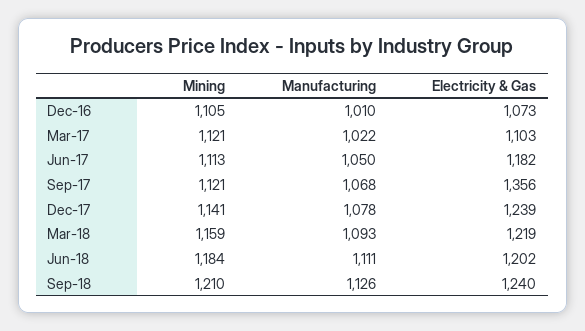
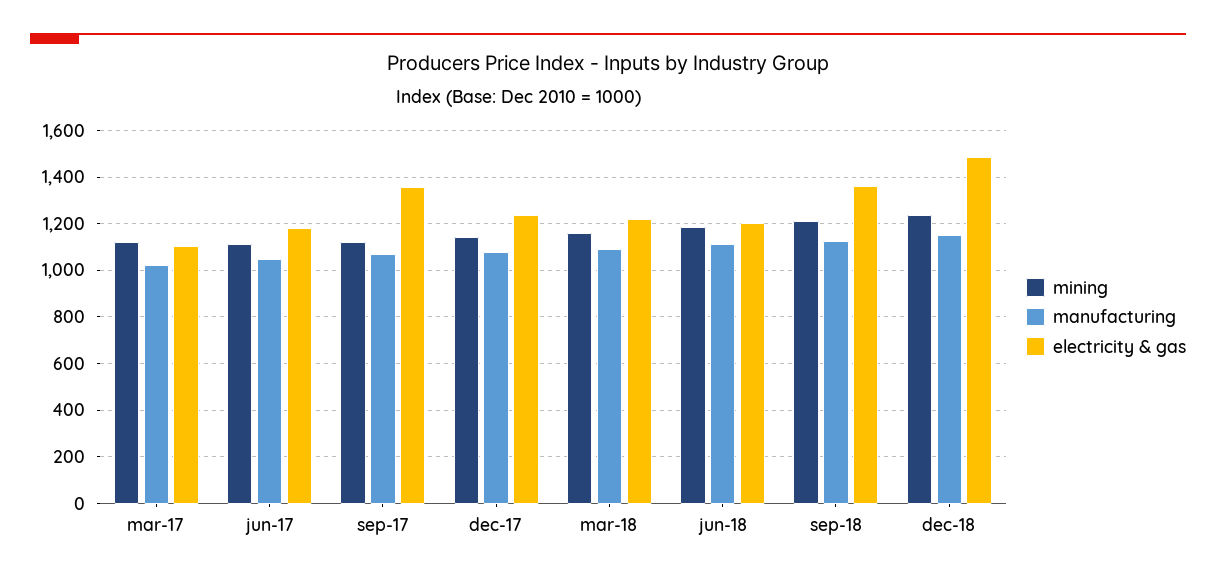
Mining, Dec-16: 1105 -> none
Manufacturing, Dec-16: 1010 -> none
Electricity & Gas, Dec-16: 1073 -> none
Electricity & Gas, Sep-18: 1240 -> 1350
Mining, dec-18: none -> 1250
Manufacturing, dec-18: none -> 1150
Electricity & Gas, dec-18: none -> 1500

